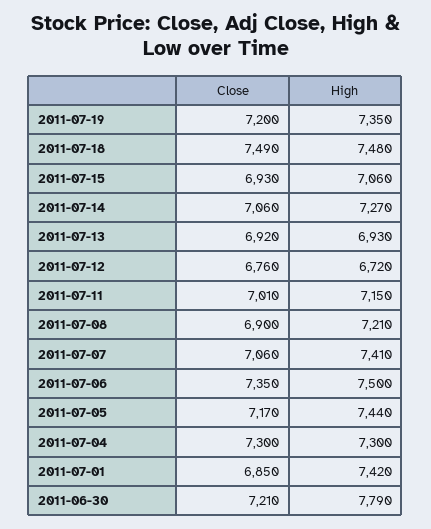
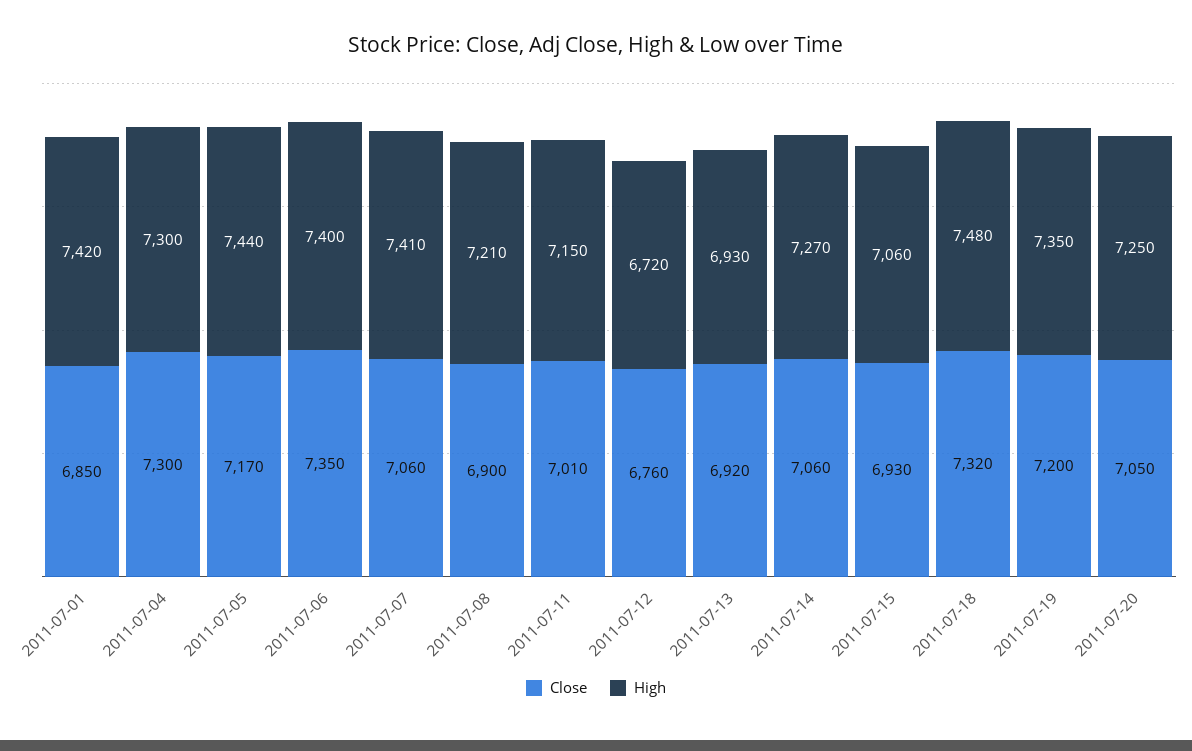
Close, 2011-07-18: 7490 -> 7320
High, 2011-07-06: 7500 -> 7400
Close, 2011-06-30: 7210 -> none
High, 2011-06-30: 7790 -> none
Close, 2011-07-20: none -> 7050
High, 2011-07-20: none -> 7250

